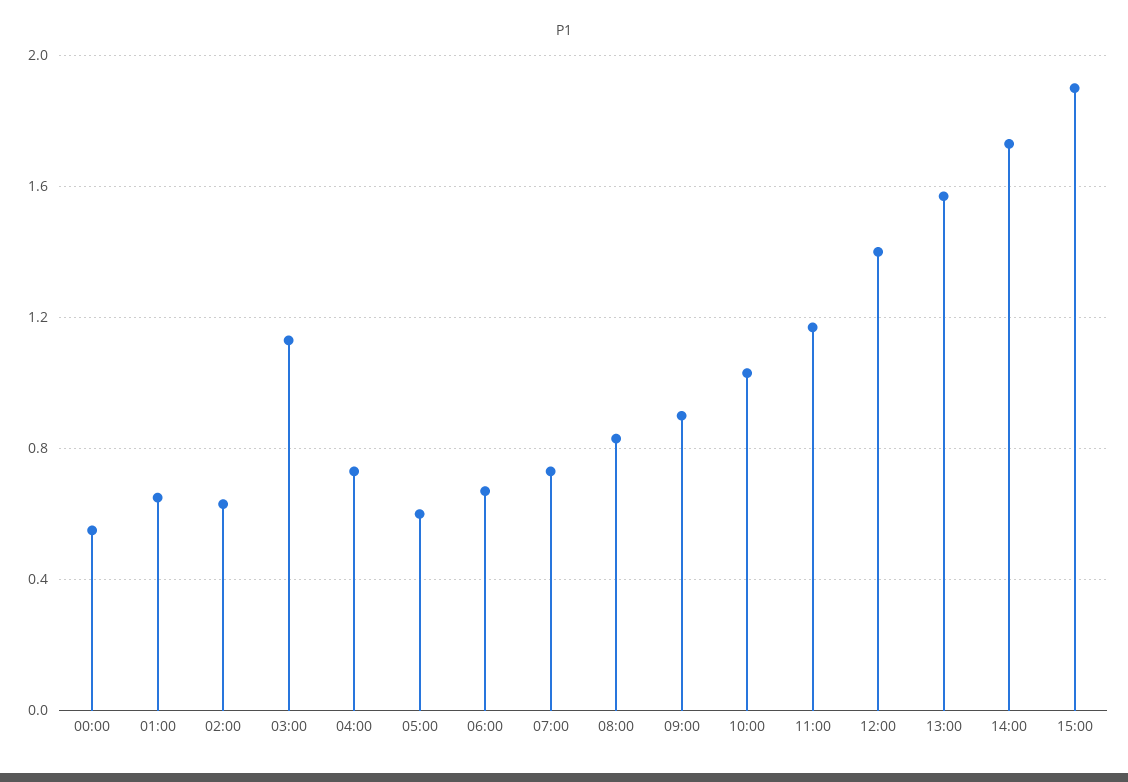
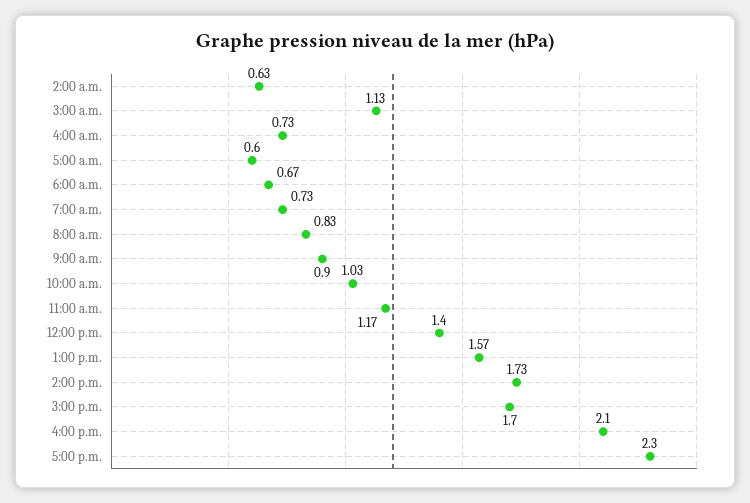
00:00: 0.55 -> none
01:00: 0.65 -> none
15:00: 1.9 -> 1.7
4:00 p.m.: none -> 2.1
5:00 p.m.: none -> 2.3

